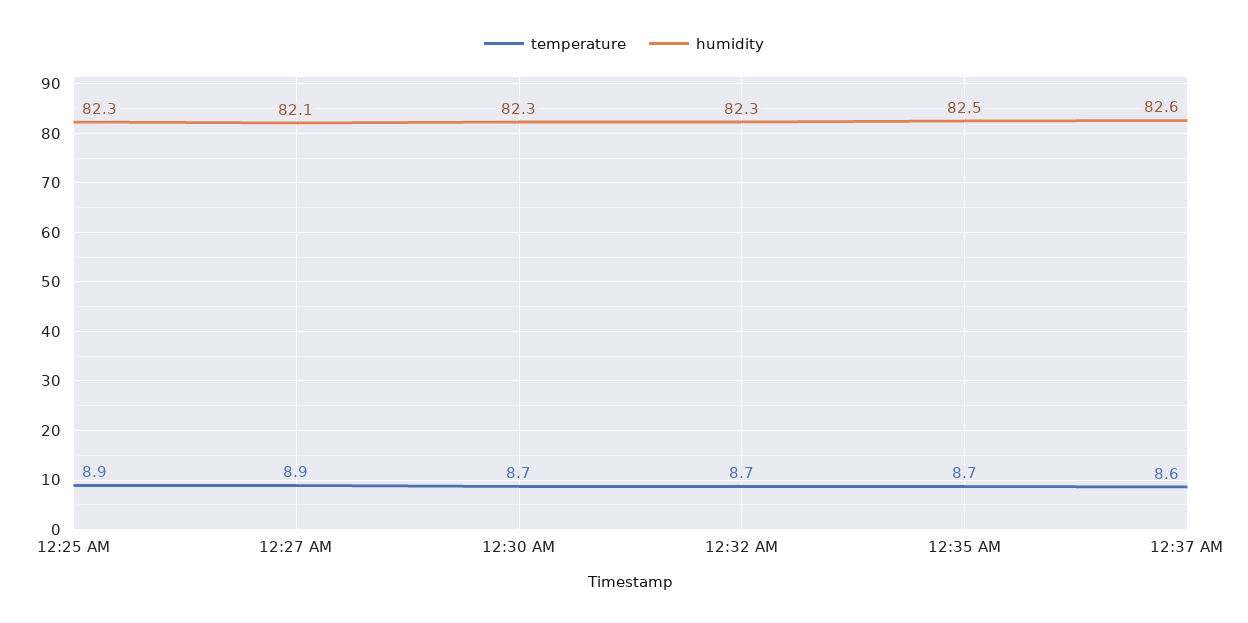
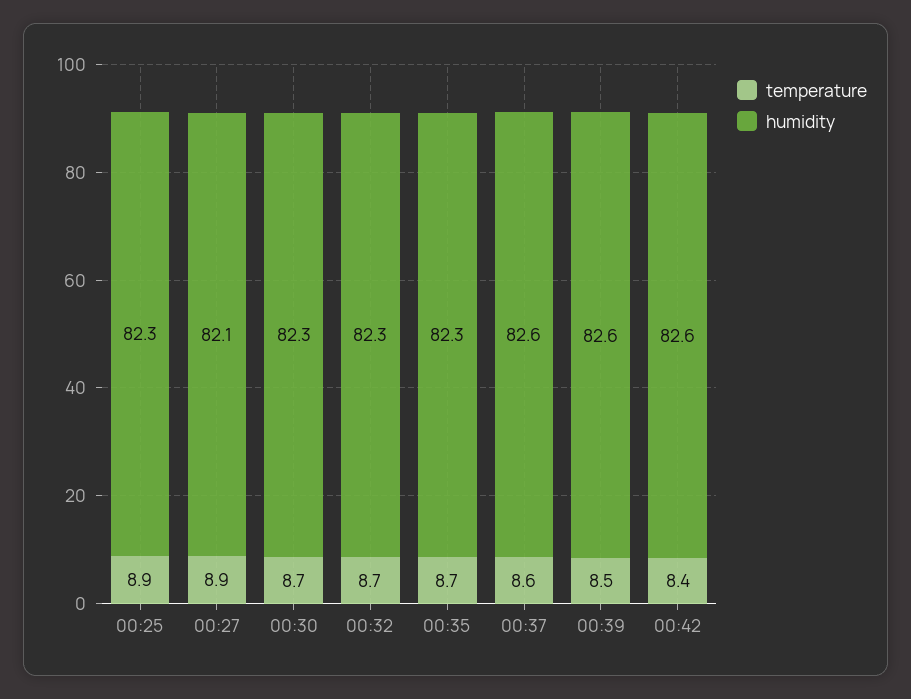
humidity, 12:35 AM: 82.5 -> 82.3
temperature, 00:39: none -> 8.5
humidity, 00:39: none -> 82.6
temperature, 00:42: none -> 8.4
humidity, 00:42: none -> 82.6

